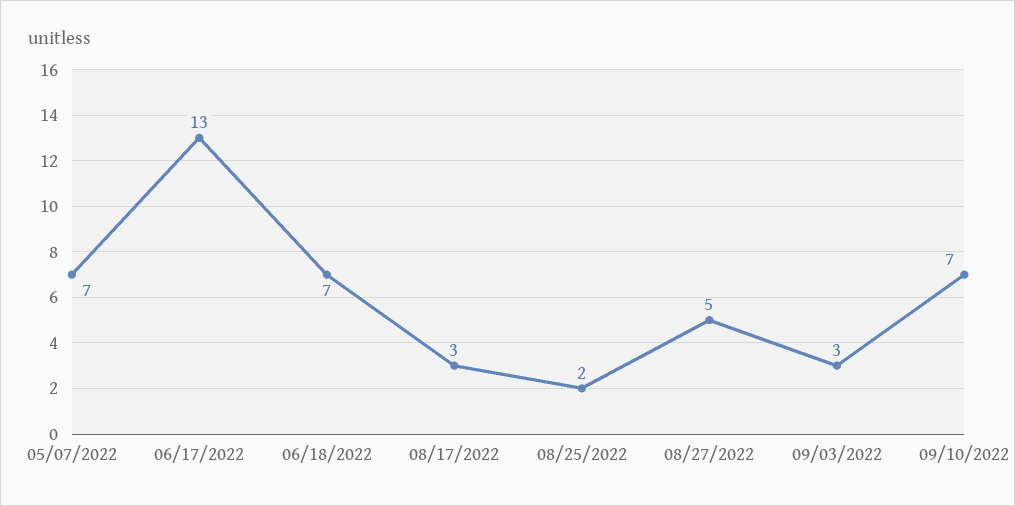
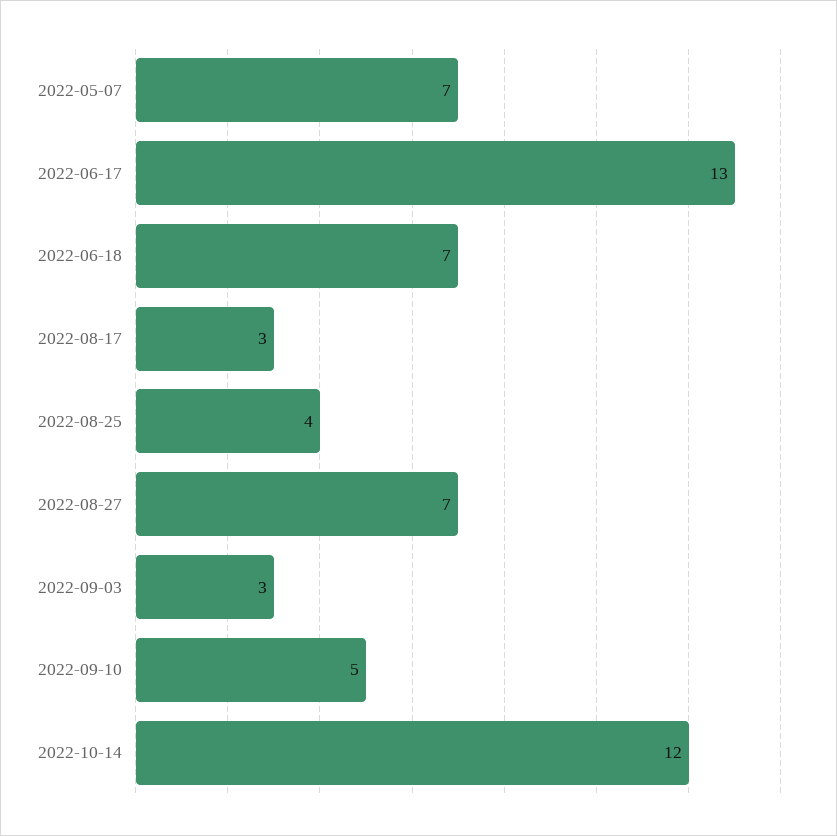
08/25/2022: 2 -> 4
08/27/2022: 5 -> 7
09/10/2022: 7 -> 5
2022-10-14: none -> 12

